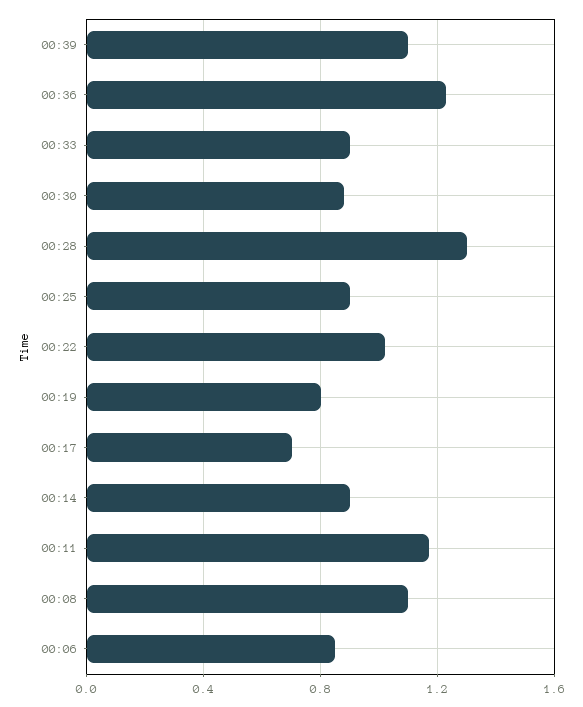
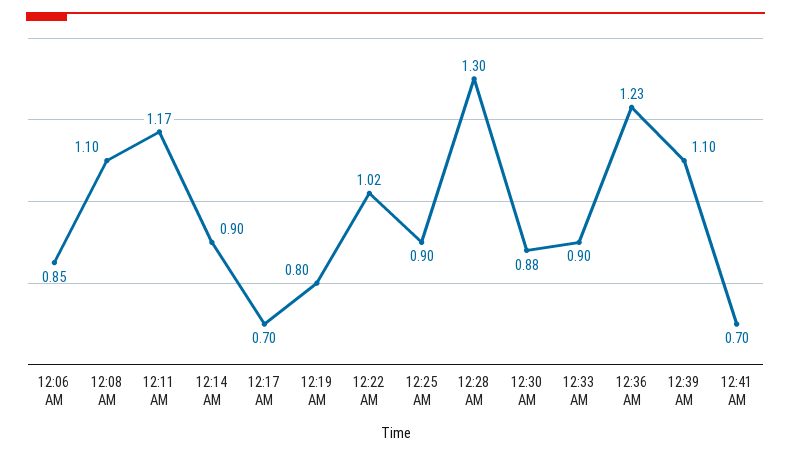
12:41 AM: none -> 0.7

